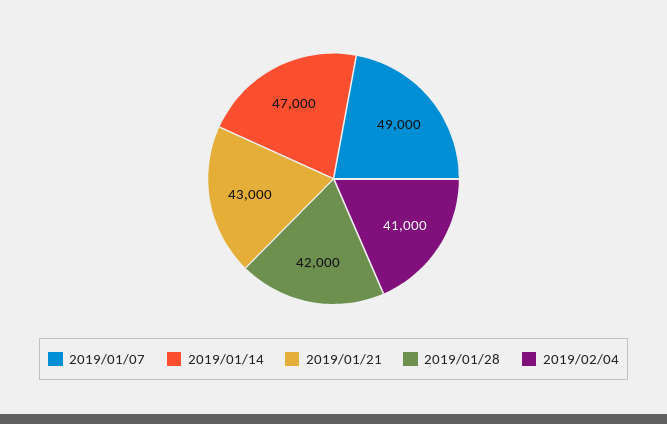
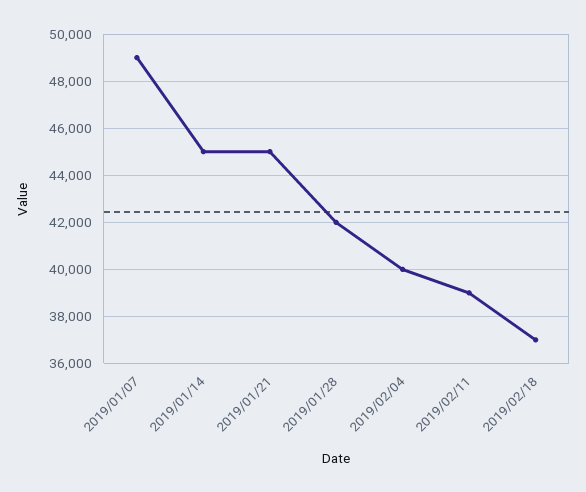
2019/01/14: 47000 -> 45000
2019/01/21: 43000 -> 45000
2019/02/04: 41000 -> 40000
2019/02/11: none -> 39000
2019/02/18: none -> 37000

